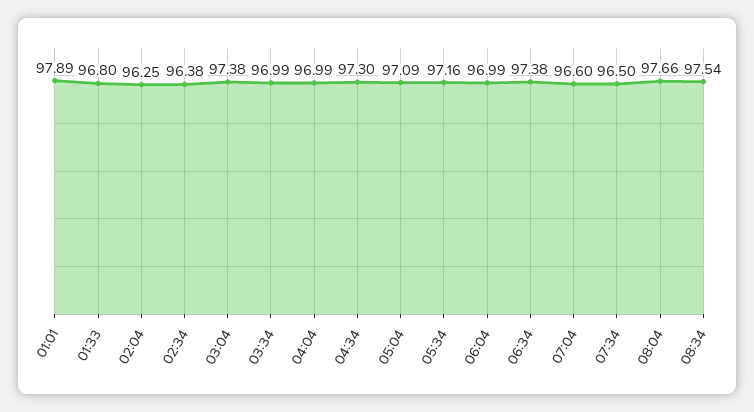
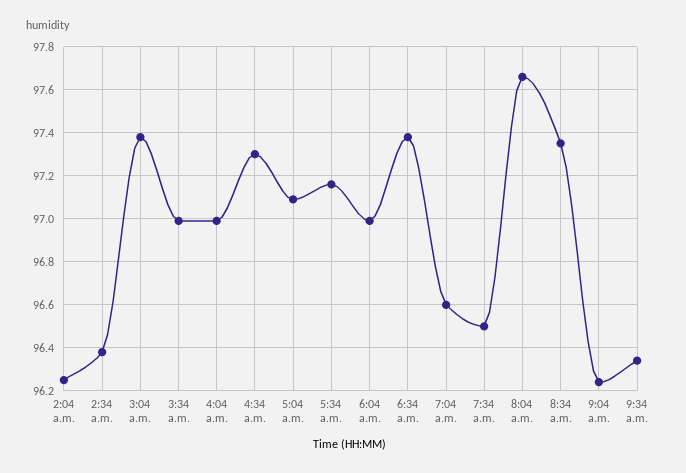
01:01: 97.89 -> none
01:33: 96.8 -> none
08:34: 97.54 -> 97.35
9:04 a.m.: none -> 96.25
9:34 a.m.: none -> 96.35

